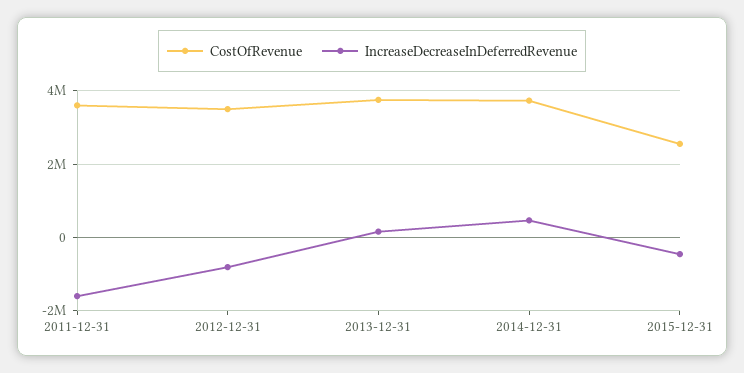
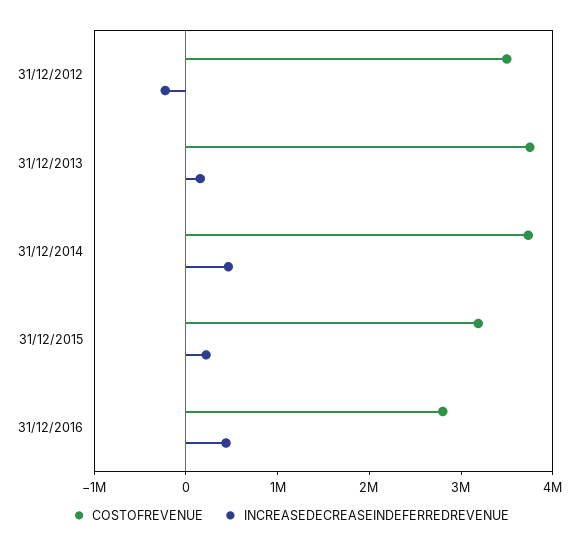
CostOfRevenue, 2011-12-31: 3600000 -> none
IncreaseDecreaseInDeferredRevenue, 2011-12-31: -1600000 -> none
IncreaseDecreaseInDeferredRevenue, 2012-12-31: -800000 -> -200000
CostOfRevenue, 2015-12-31: 2600000 -> 3200000
IncreaseDecreaseInDeferredRevenue, 2015-12-31: -400000 -> 200000
CostOfRevenue, 31/12/2016: none -> 2800000
IncreaseDecreaseInDeferredRevenue, 31/12/2016: none -> 400000

